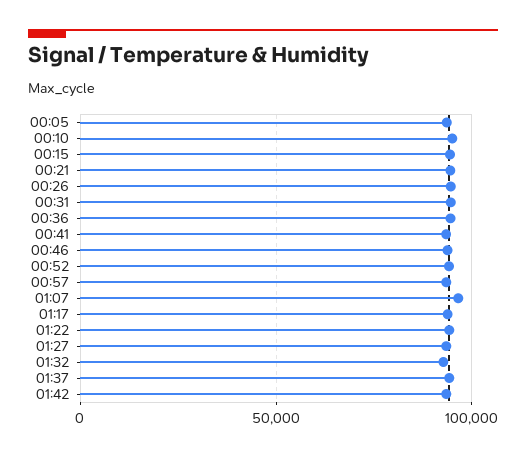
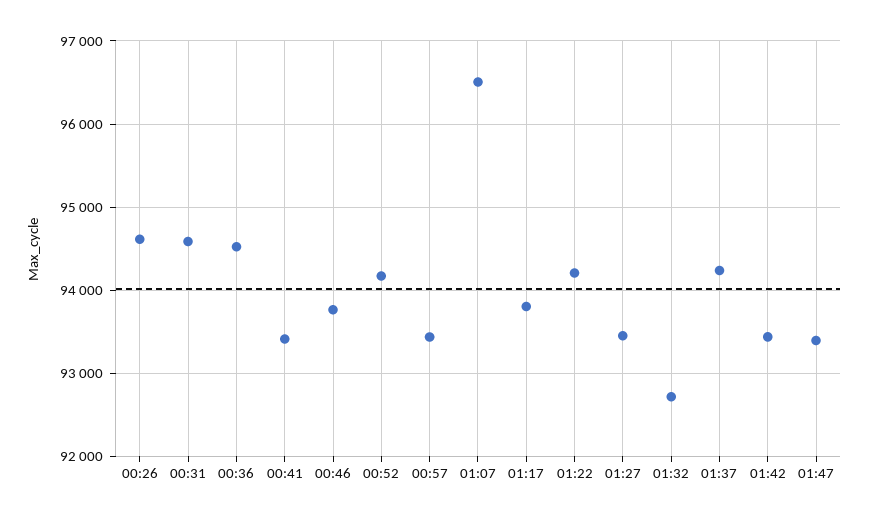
00:05: 95000 -> none
00:10: 95000 -> none
00:15: 95000 -> none
00:21: 95000 -> none
01:47: none -> 93400

